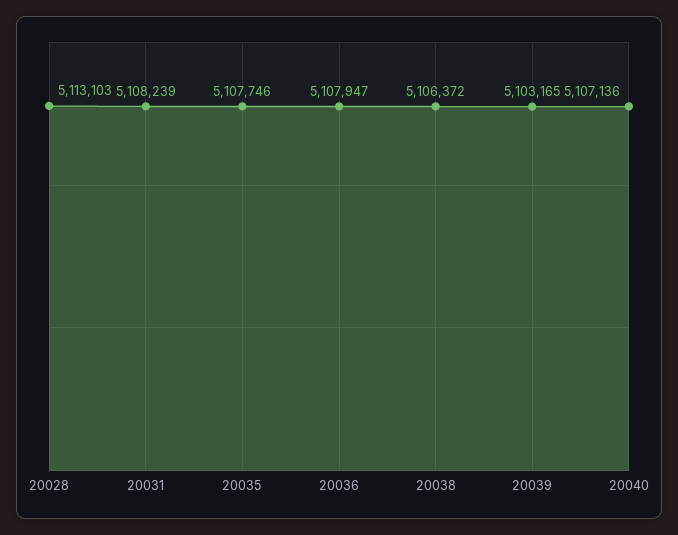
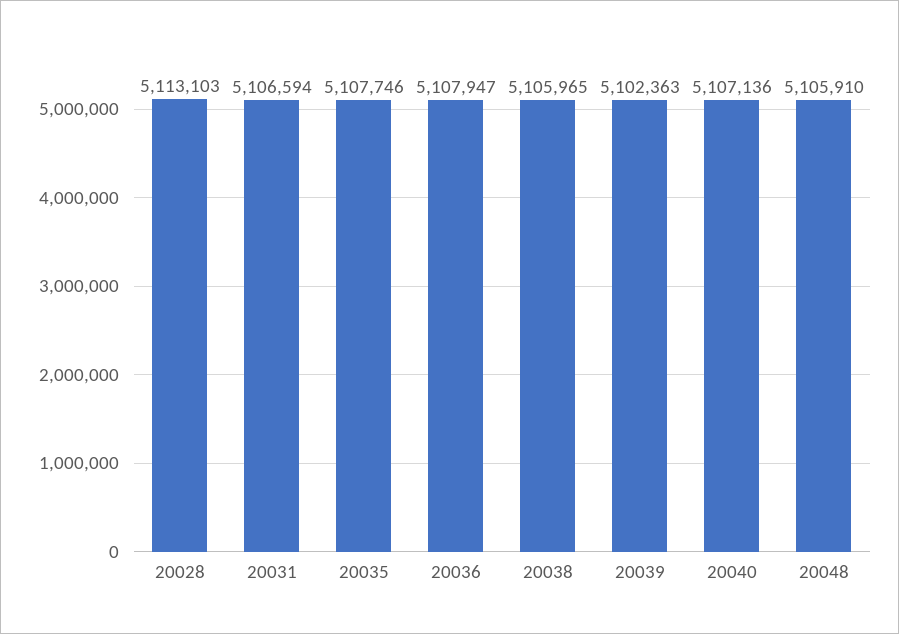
20031: 5108239 -> 5106594
20038: 5106372 -> 5105965
20039: 5103165 -> 5102363
20048: none -> 5105910

